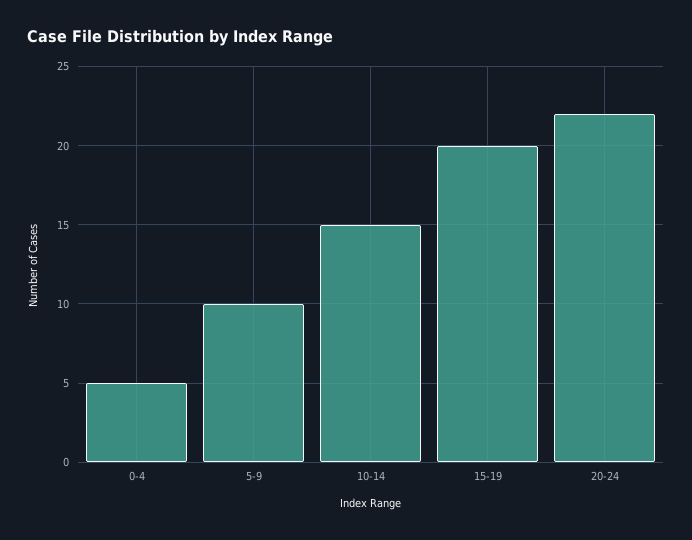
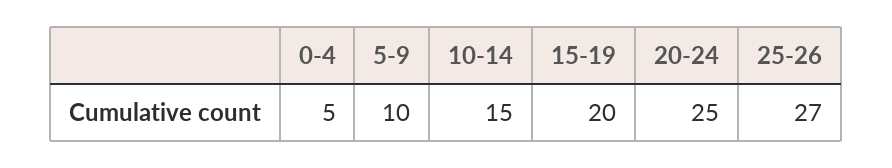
20-24: 22 -> 25
25-26: none -> 27

